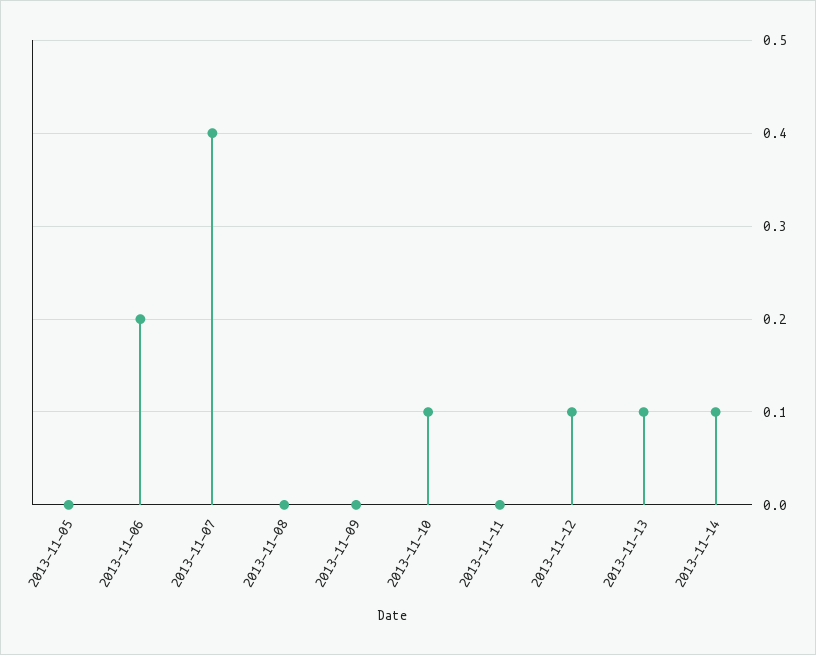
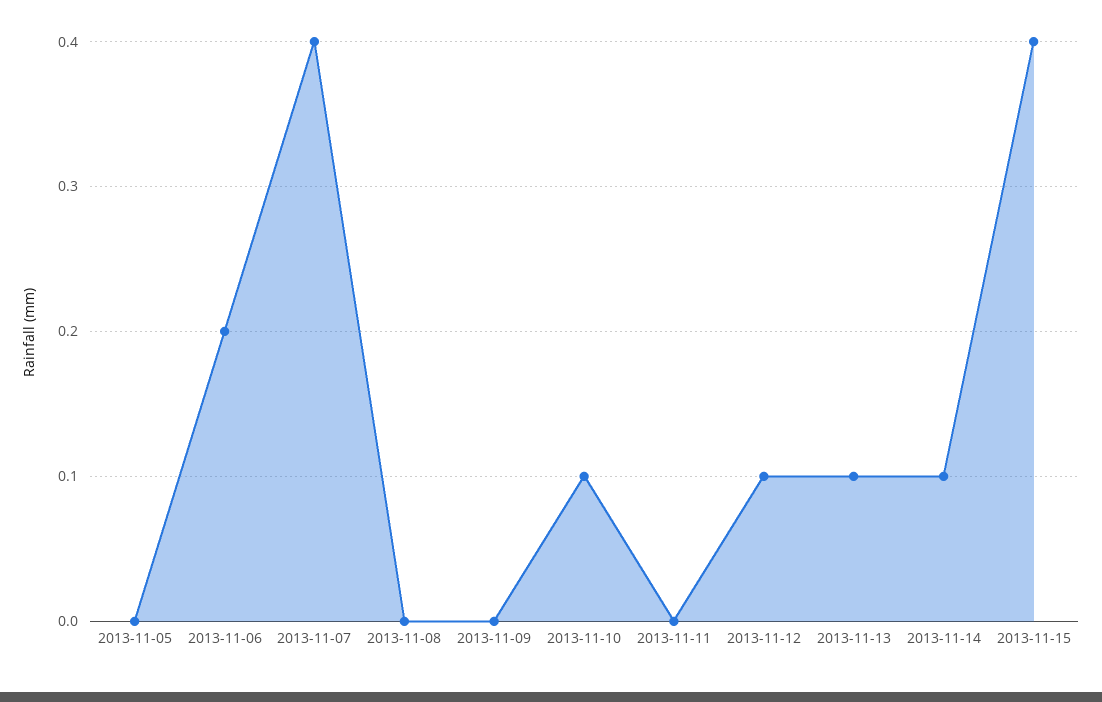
2013-11-15: none -> 0.4

